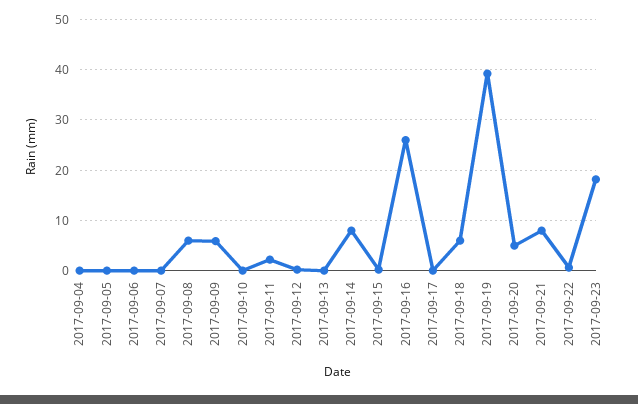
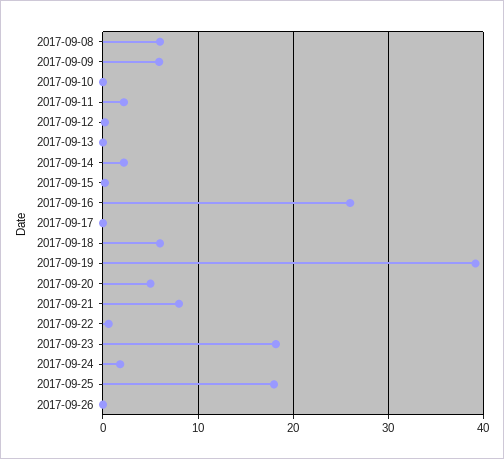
2017-09-04: 0 -> none
2017-09-05: 0 -> none
2017-09-06: 0 -> none
2017-09-07: 0 -> none
2017-09-14: 8 -> 2
2017-09-24: none -> 2
2017-09-25: none -> 18
2017-09-26: none -> 0

